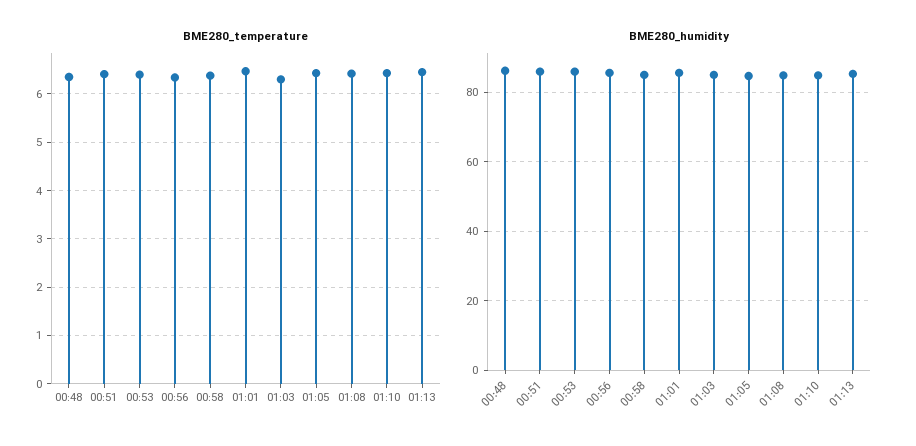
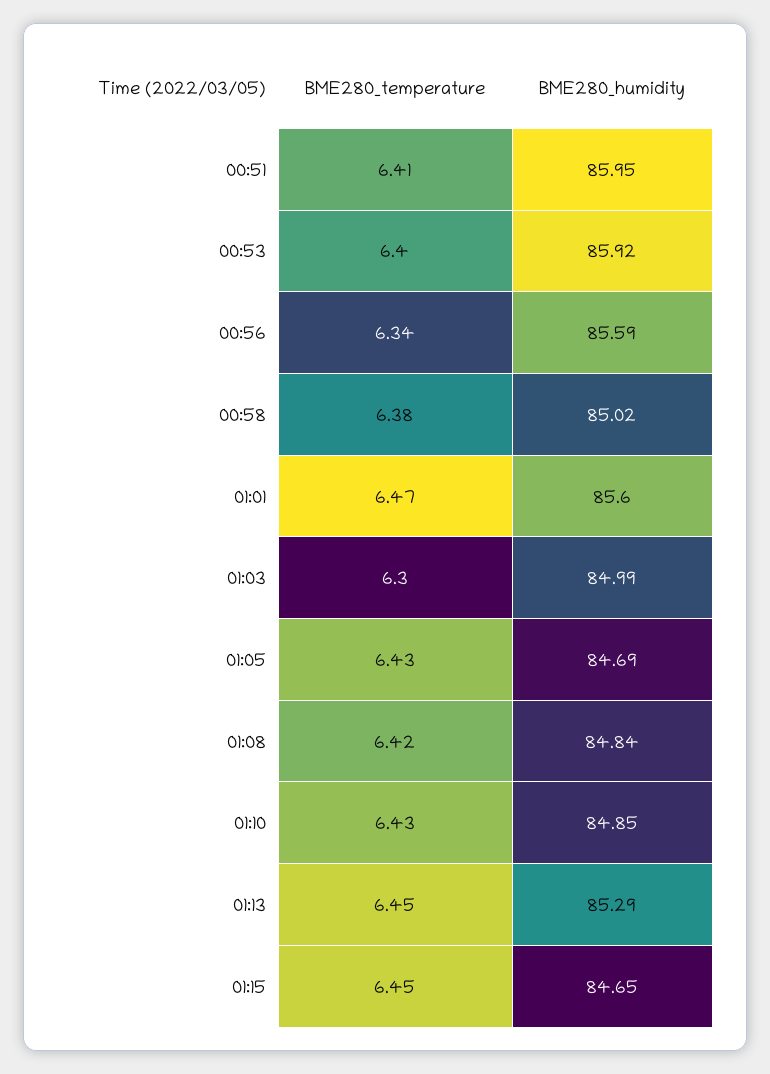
BME280_temperature, 00:48: 6.4 -> none
BME280_humidity, 00:48: 86 -> none
BME280_temperature, 01:15: none -> 6.45
BME280_humidity, 01:15: none -> 84.65

